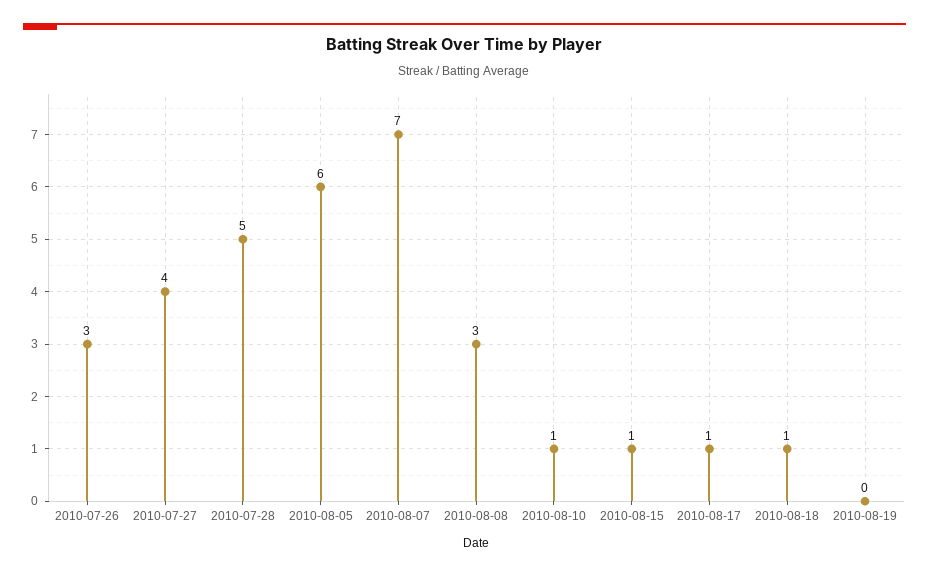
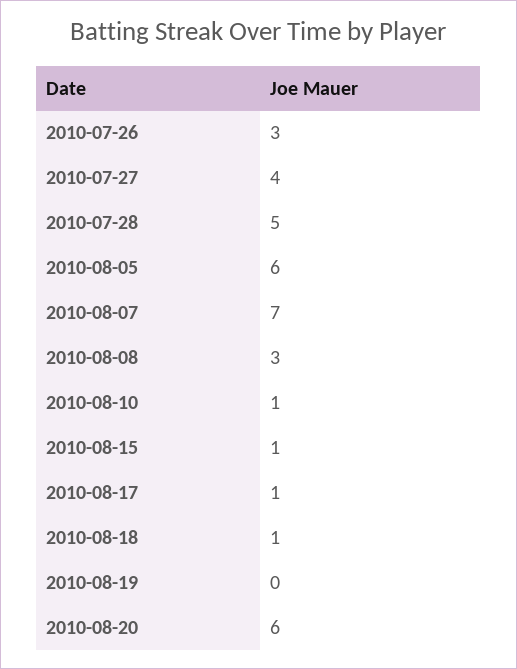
2010-08-20: none -> 6

